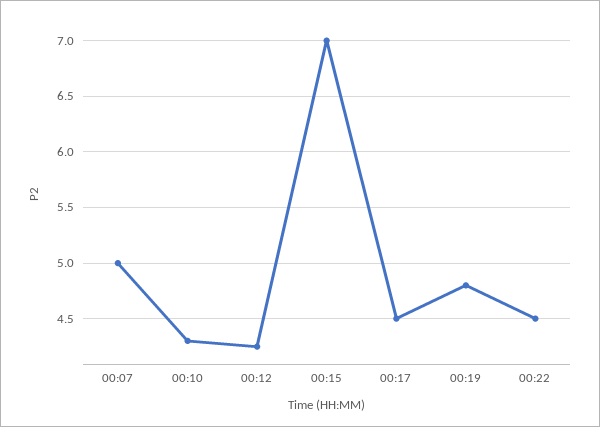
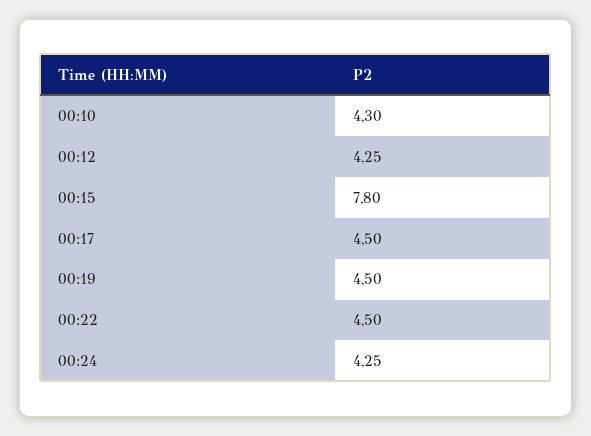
00:07: 5 -> none
00:15: 7 -> 7.8
00:19: 4.8 -> 4.5
00:24: none -> 4.25

